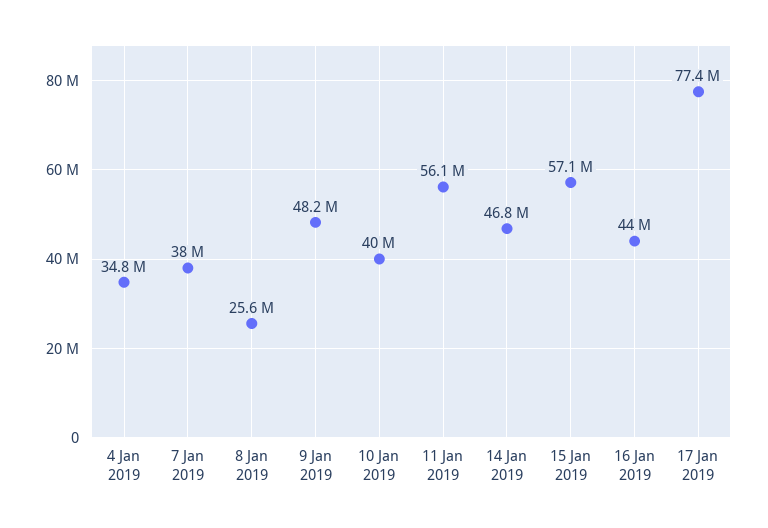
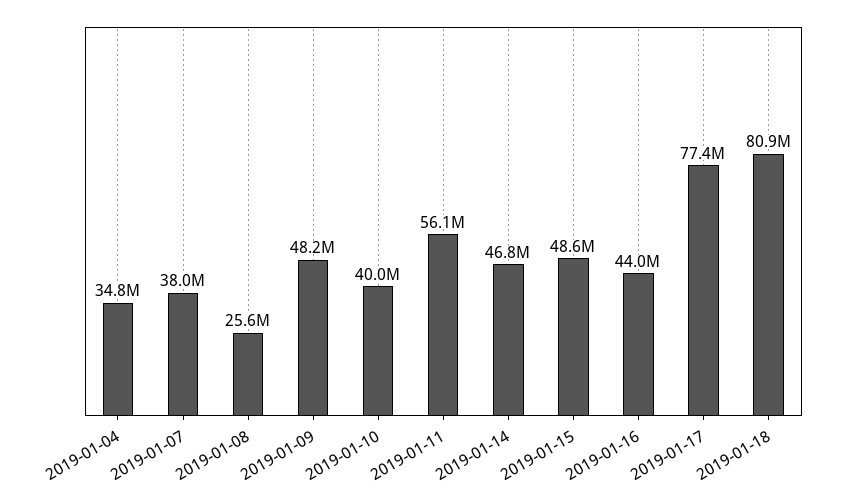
15 Jan 2019: 57100000 -> 48600000
2019-01-18: none -> 80900000

